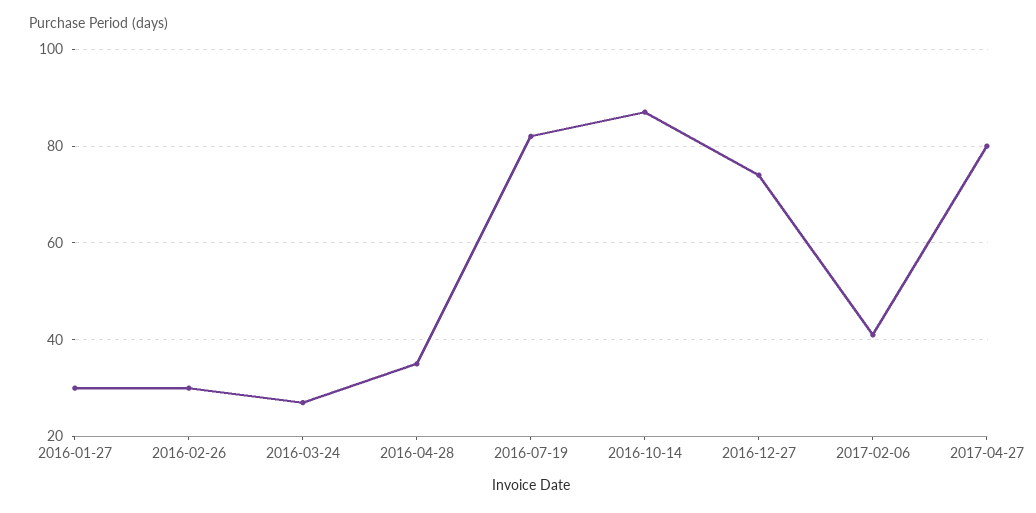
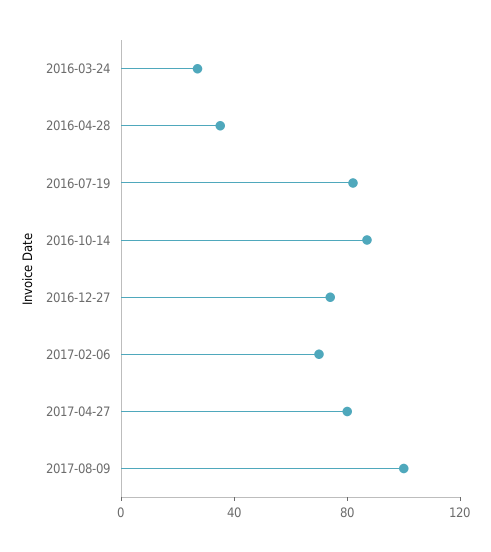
2016-01-27: 30 -> none
2016-02-26: 30 -> none
2017-02-06: 40 -> 70
2017-08-09: none -> 100

